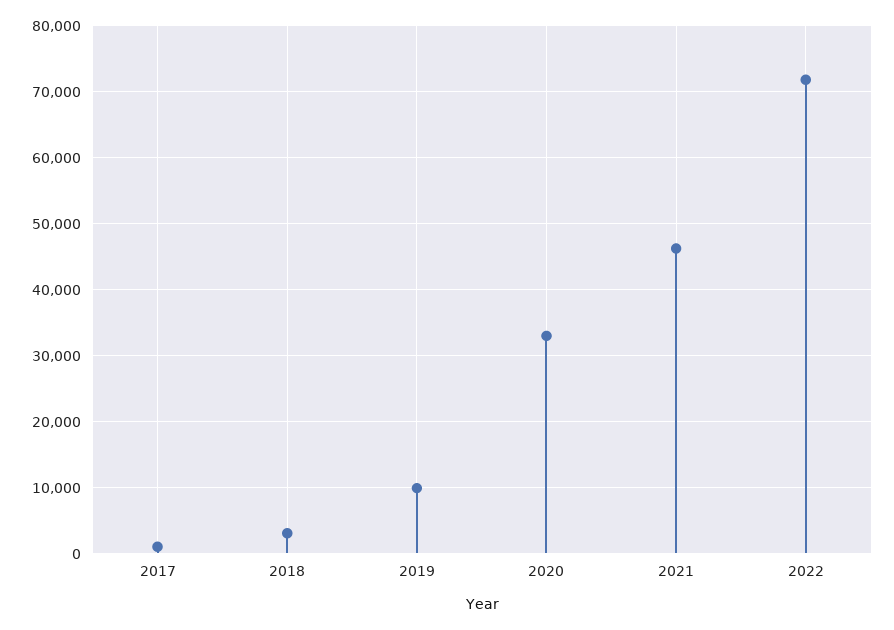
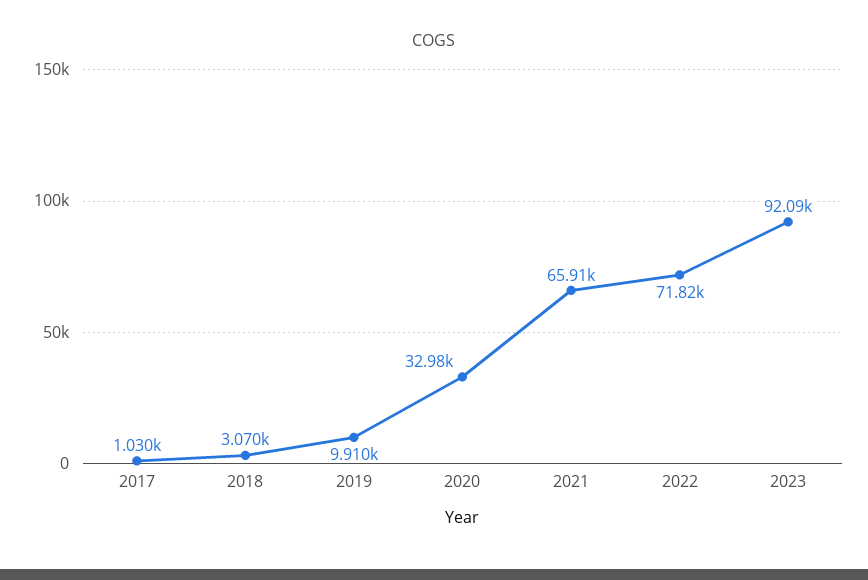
2021: 46000 -> 65910
2023: none -> 92090

